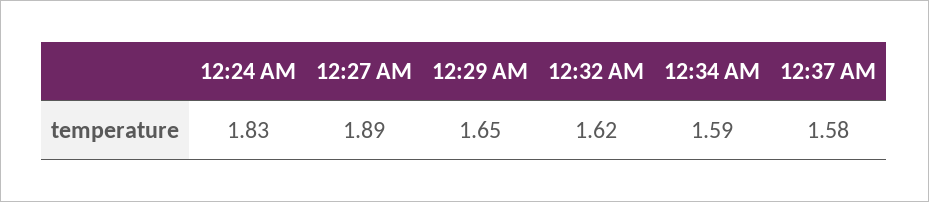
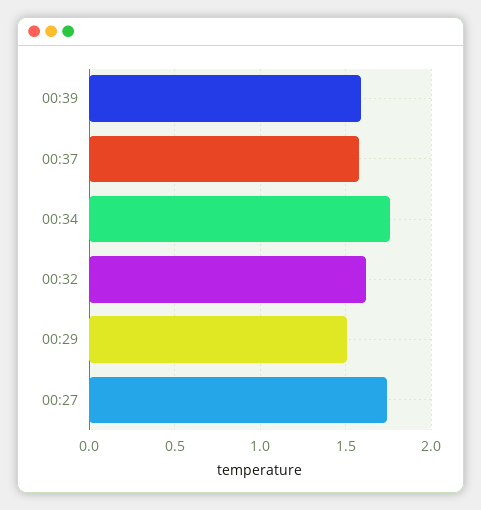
12:24 AM: 1.83 -> none
12:27 AM: 1.89 -> 1.75
12:29 AM: 1.65 -> 1.5
12:34 AM: 1.59 -> 1.75
00:39: none -> 1.6

